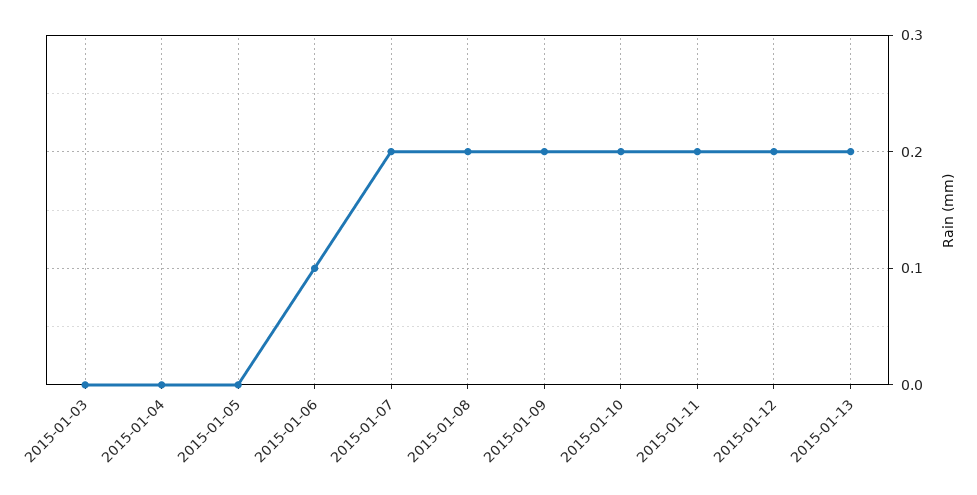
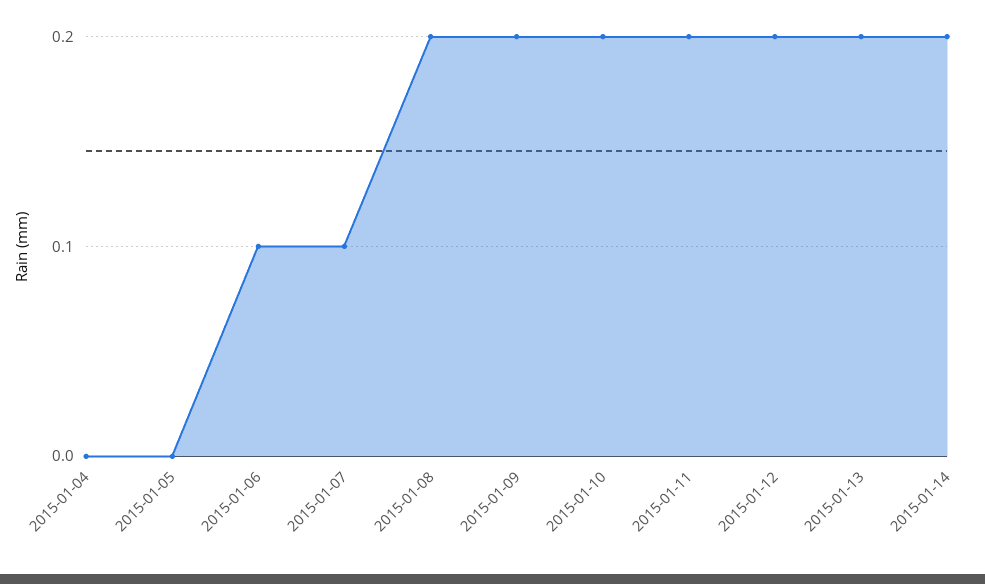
2015-01-03: 0 -> none
2015-01-07: 0.2 -> 0.1
2015-01-14: none -> 0.2

